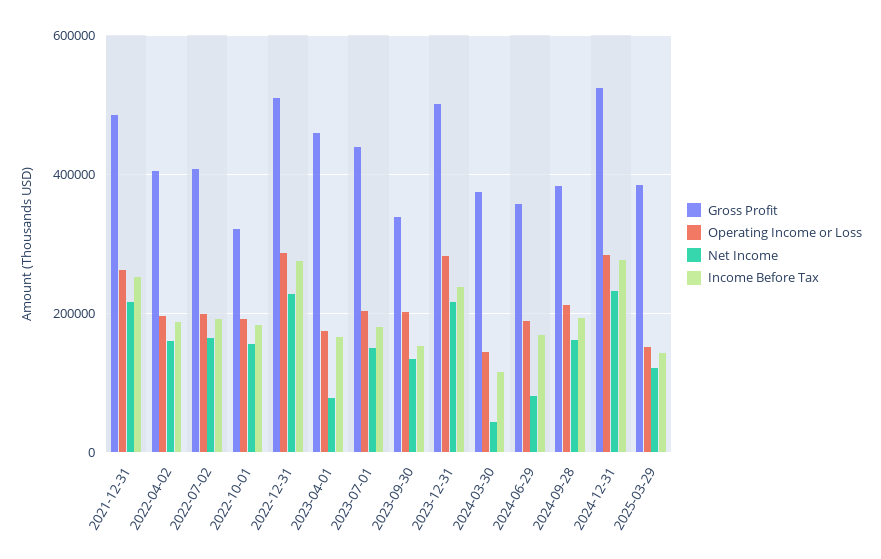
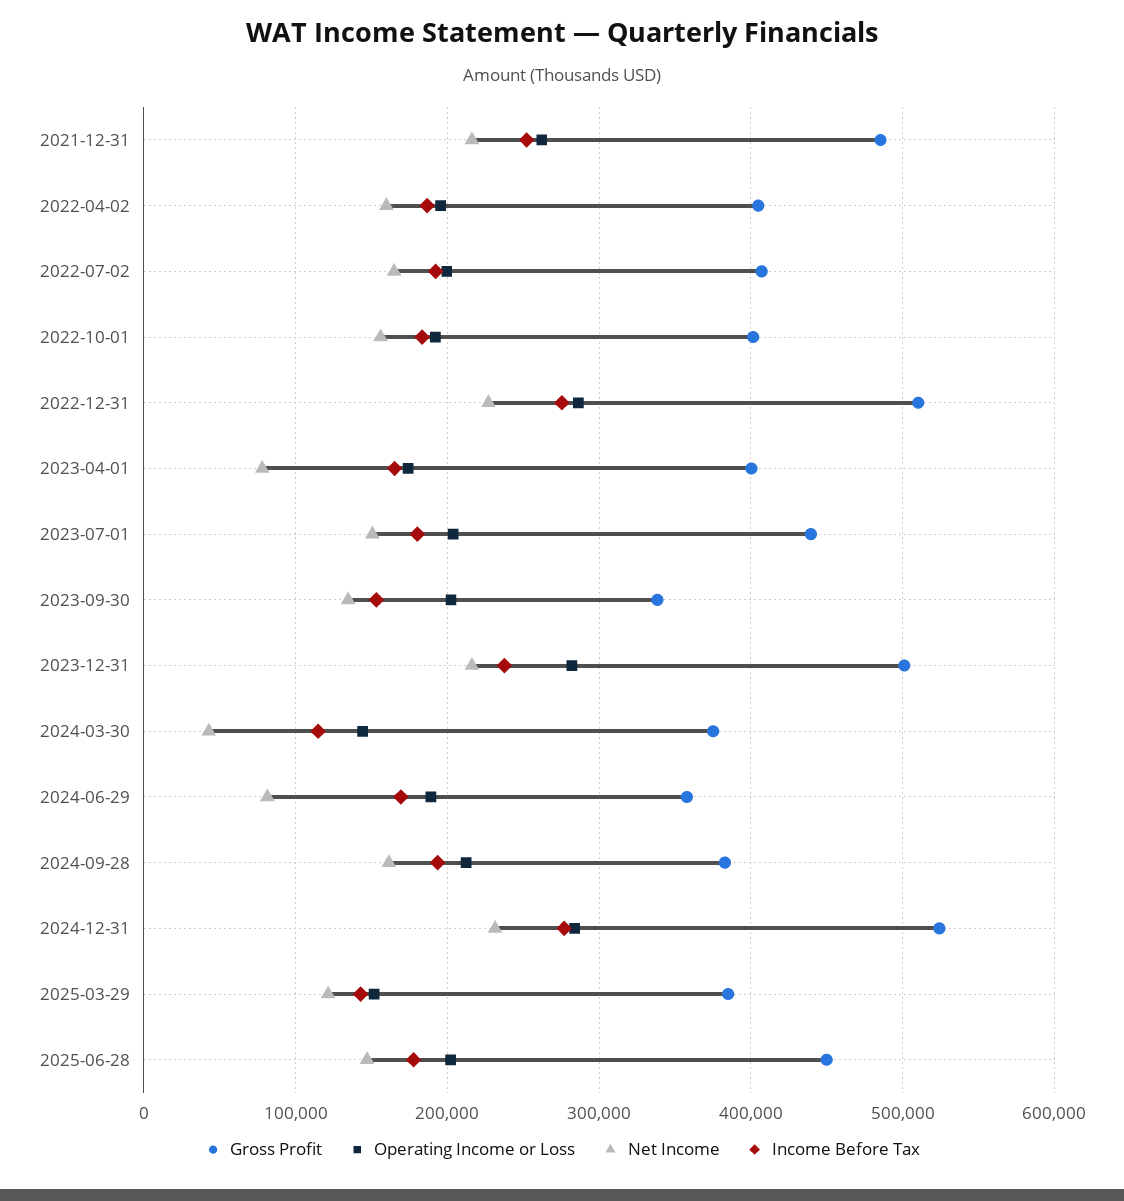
Gross Profit, 2022-10-01: 320000 -> 400000
Gross Profit, 2023-04-01: 460000 -> 400000
Gross Profit, 2025-06-28: none -> 450000
Operating Income or Loss, 2025-06-28: none -> 200000
Net Income, 2025-06-28: none -> 150000
Income Before Tax, 2025-06-28: none -> 180000

